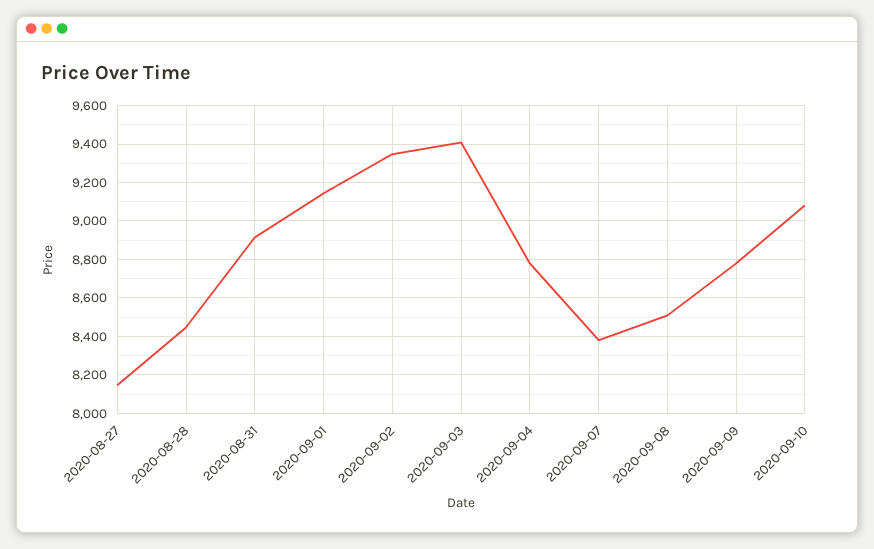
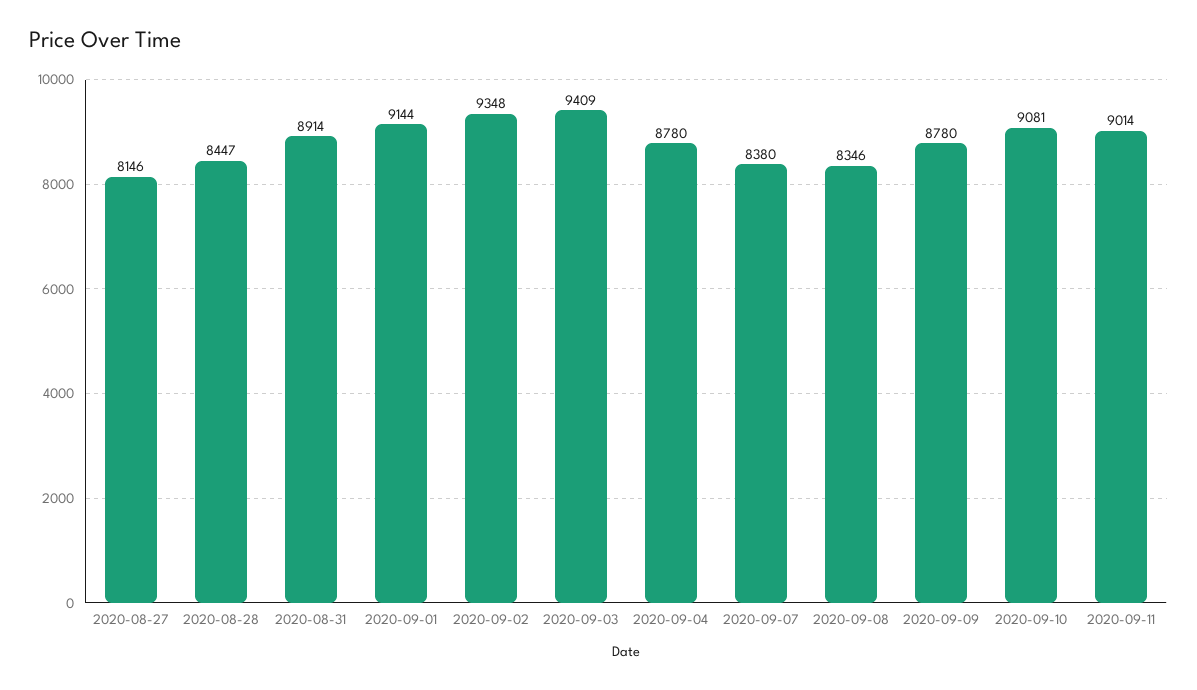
2020-09-08: 8500 -> 8346
2020-09-11: none -> 9014

